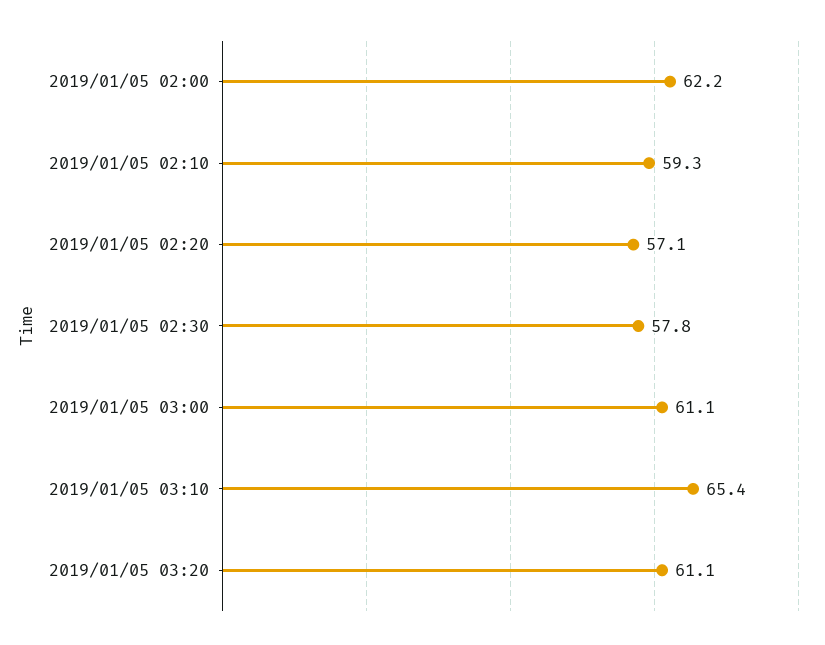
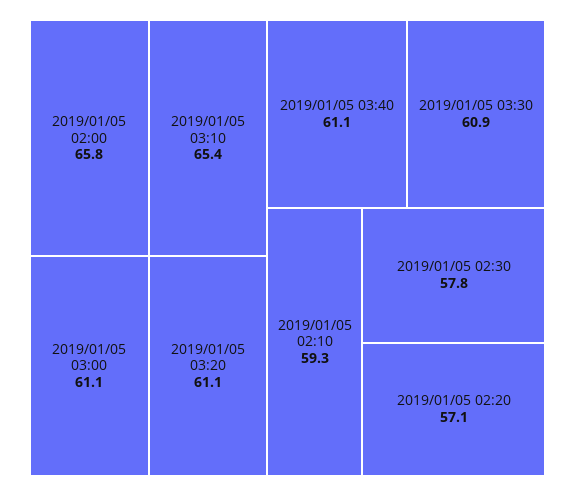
2019/01/05 02:00: 62.2 -> 65.8
2019/01/05 03:40: none -> 61.1
2019/01/05 03:30: none -> 60.9

